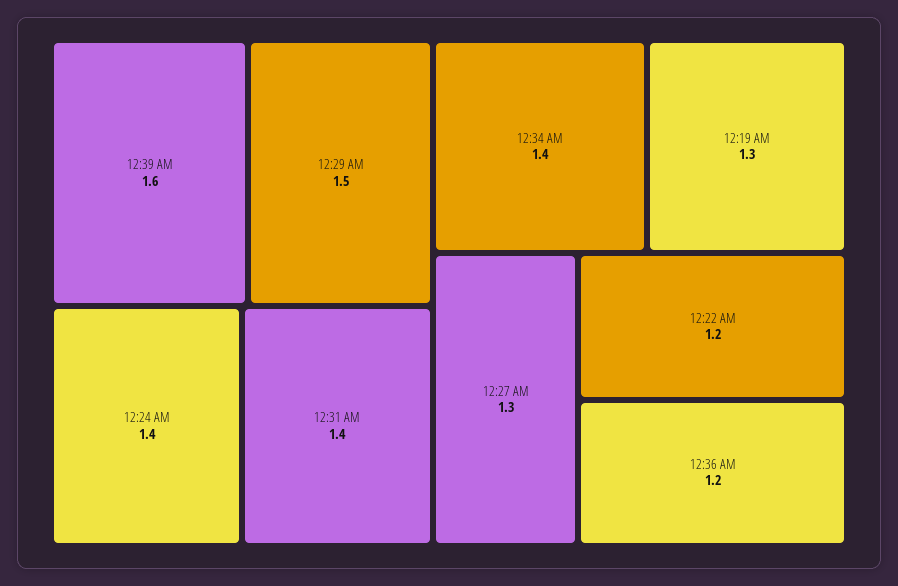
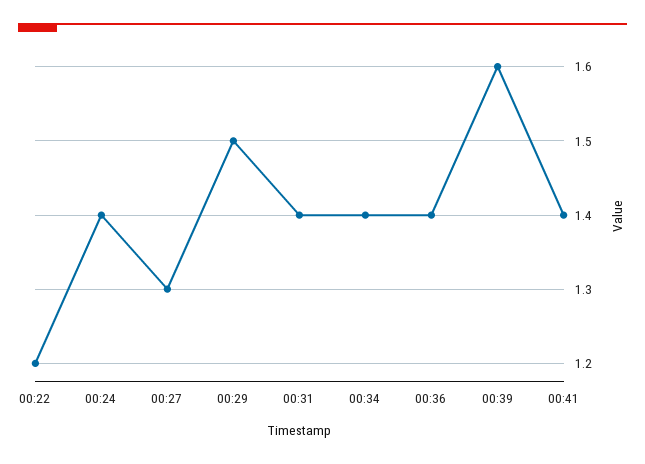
12:19 AM: 1.3 -> none
12:36 AM: 1.2 -> 1.4
00:41: none -> 1.4

